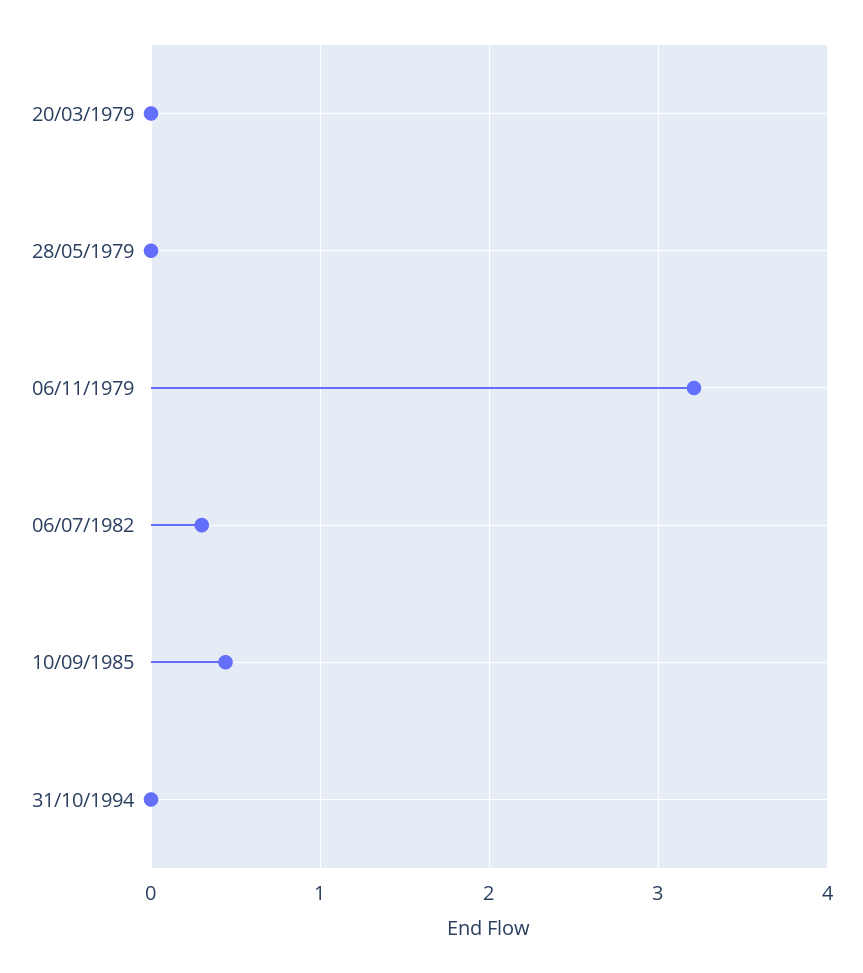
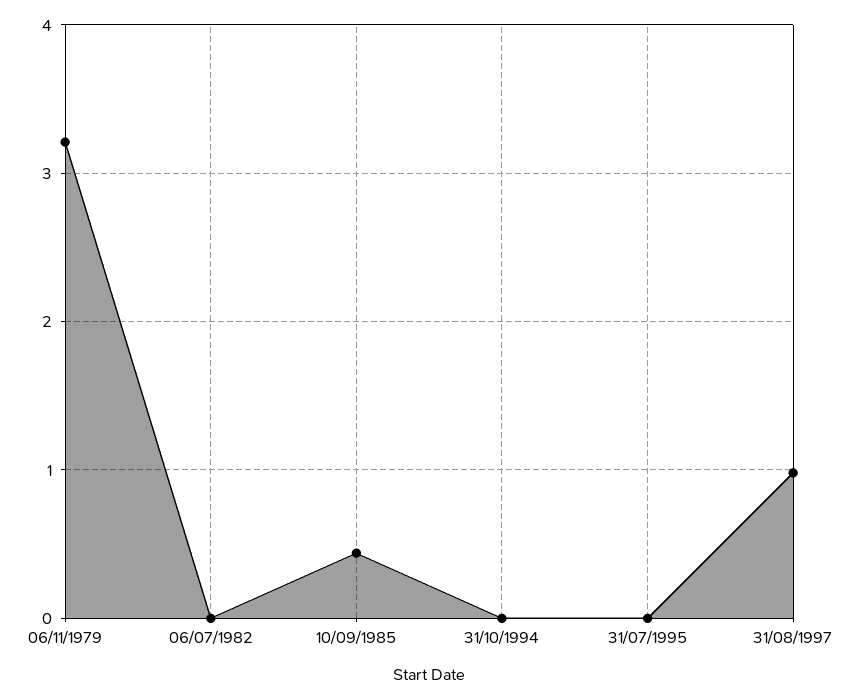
20/03/1979: 0 -> none
28/05/1979: 0 -> none
06/07/1982: 0.3 -> 0
31/07/1995: none -> 0
31/08/1997: none -> 1

